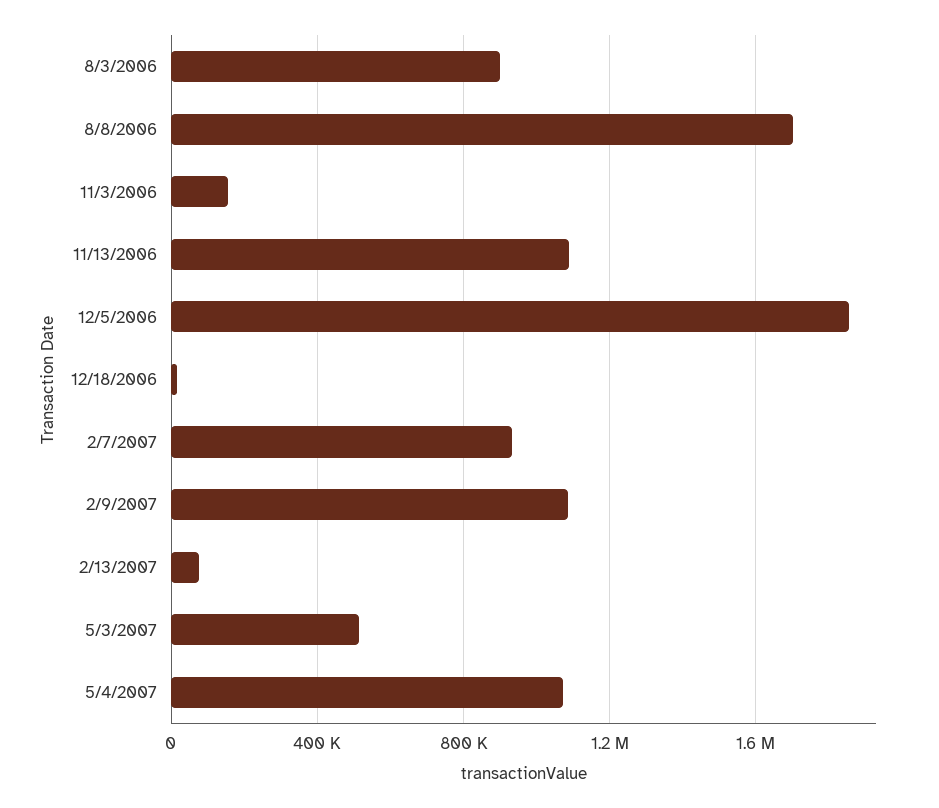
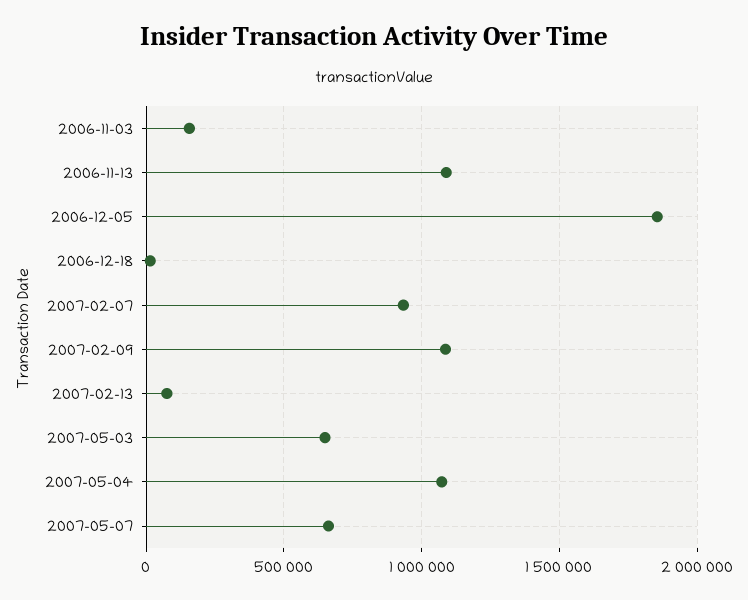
8/3/2006: 900000 -> none
8/8/2006: 1700000 -> none
5/3/2007: 500000 -> 650000
2007-05-07: none -> 650000

